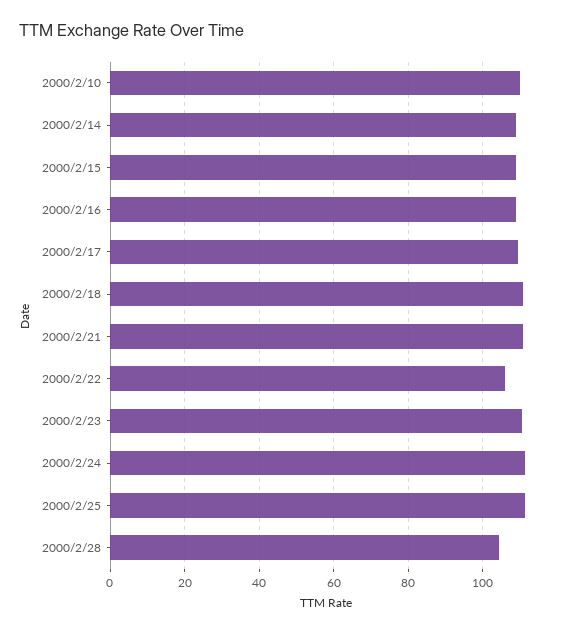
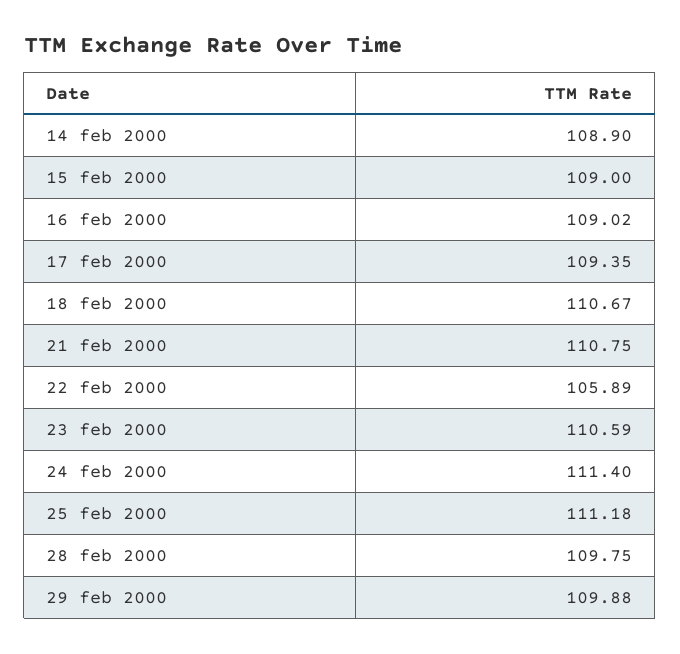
2000/2/10: 110 -> none
2000/2/28: 104 -> 109.75
29 feb 2000: none -> 109.88

